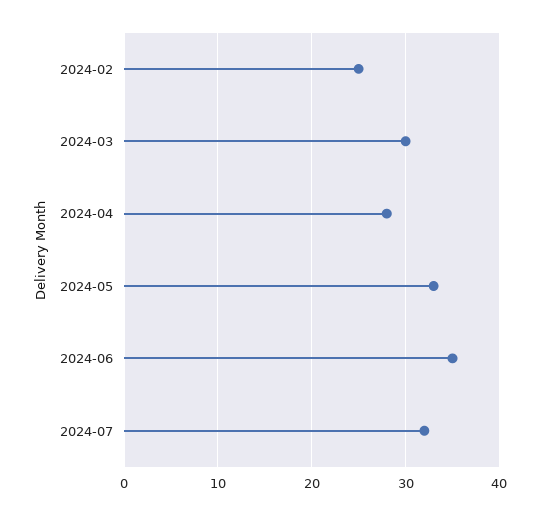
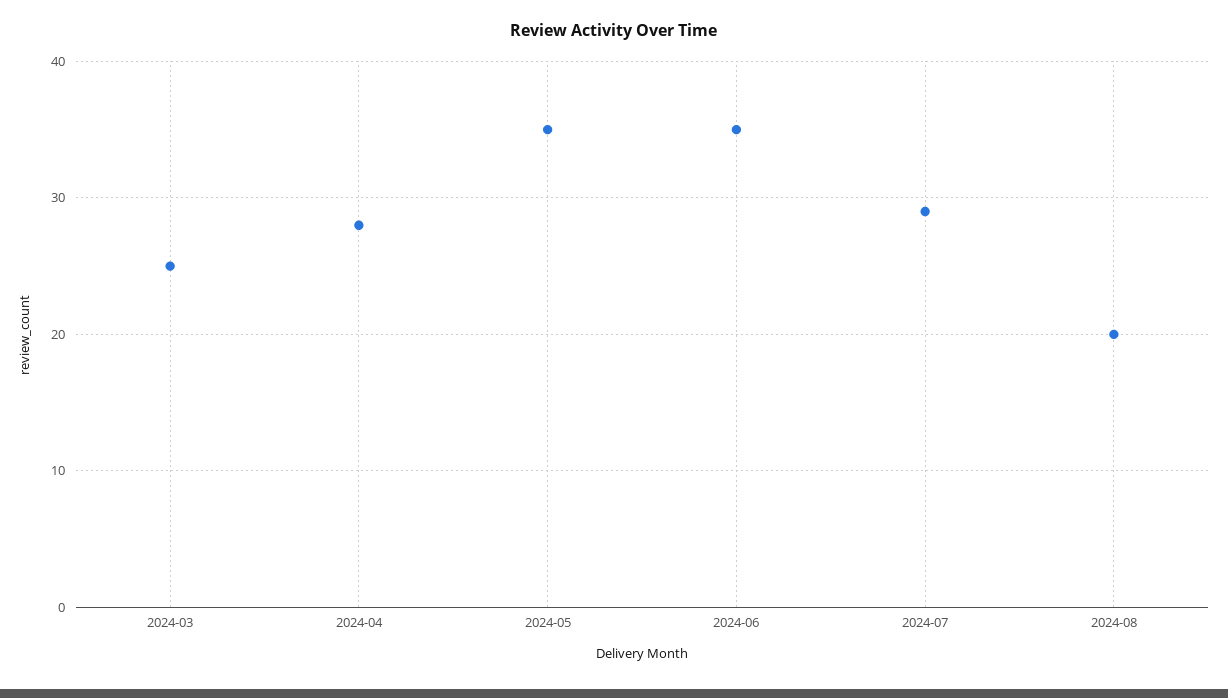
2024-02: 25 -> none
2024-03: 30 -> 25
2024-05: 33 -> 35
2024-07: 32 -> 29
2024-08: none -> 20

